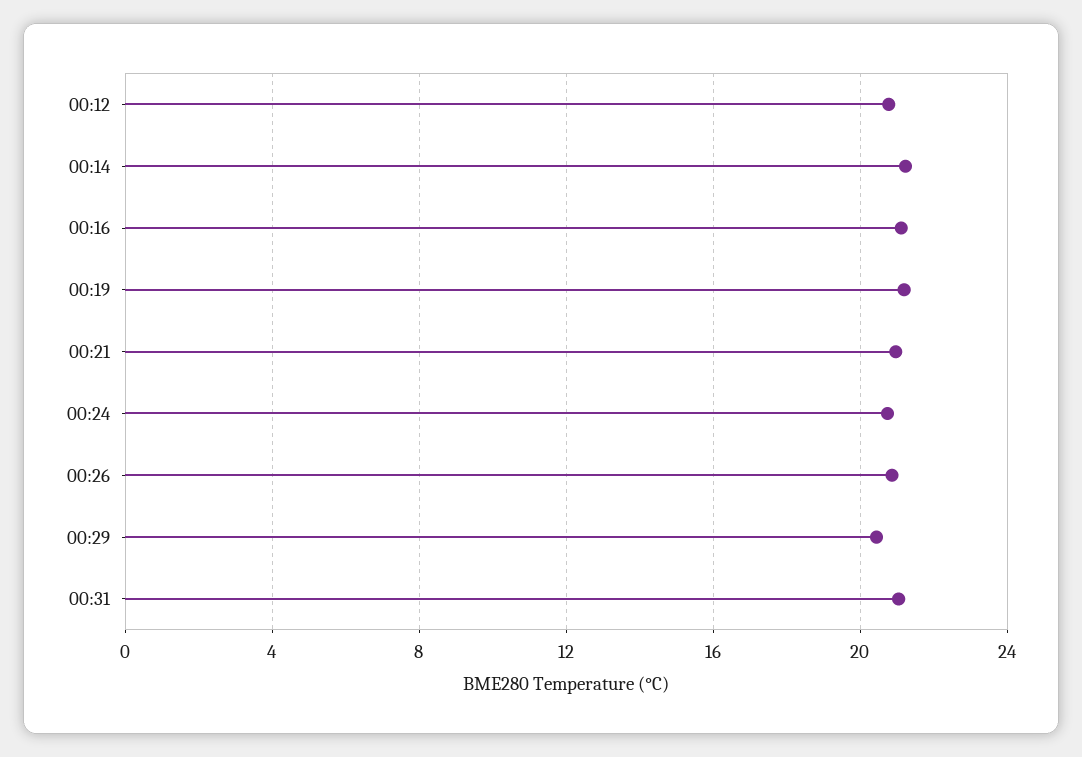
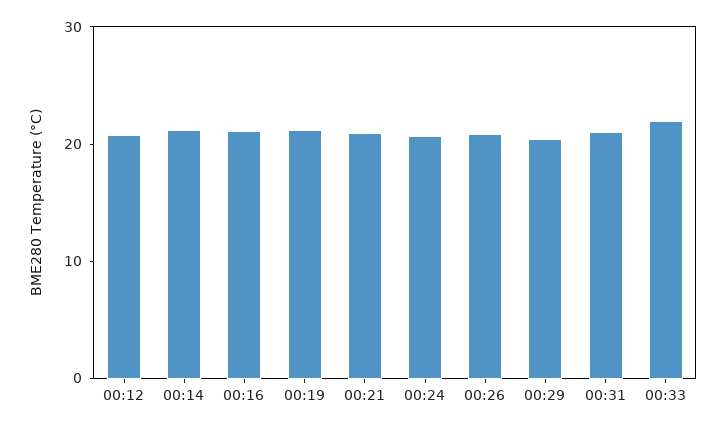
00:33: none -> 22

